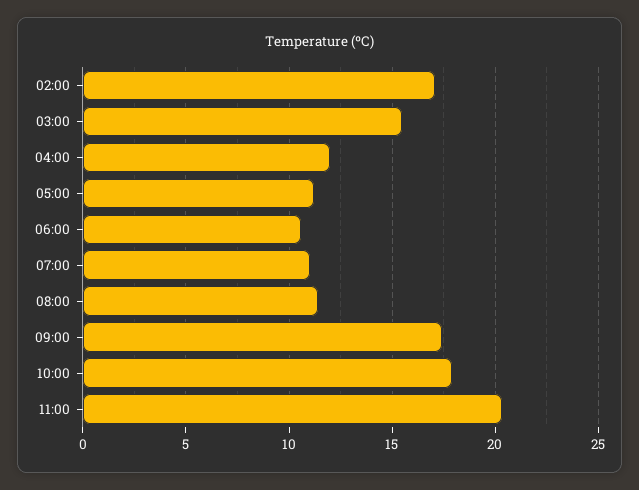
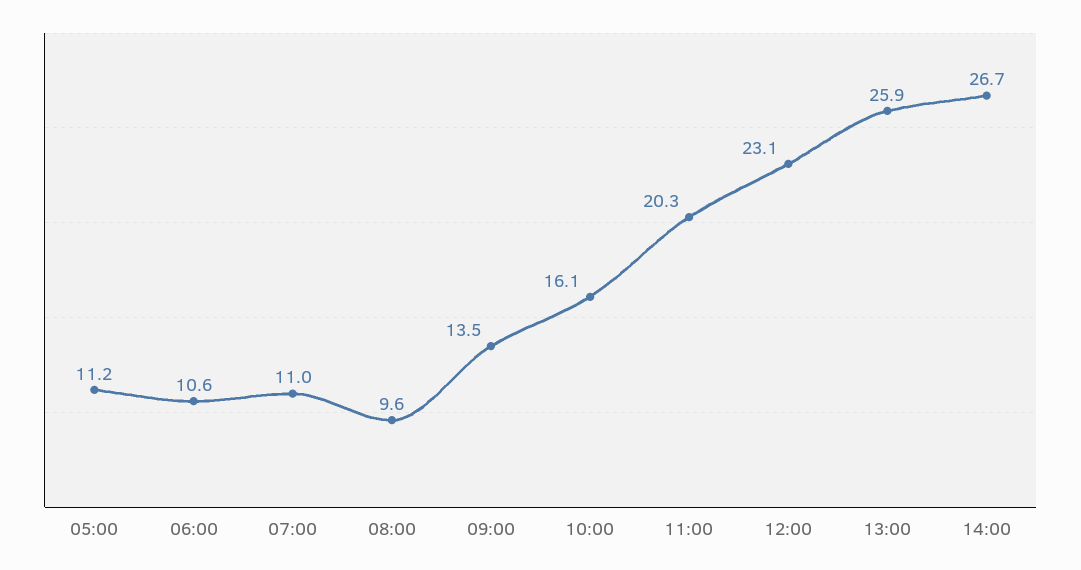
02:00: 17 -> none
03:00: 15.5 -> none
04:00: 12 -> none
08:00: 11.5 -> 9.6
09:00: 17.5 -> 13.5
10:00: 18 -> 16.1
12:00: none -> 23.1
13:00: none -> 25.9
14:00: none -> 26.7

